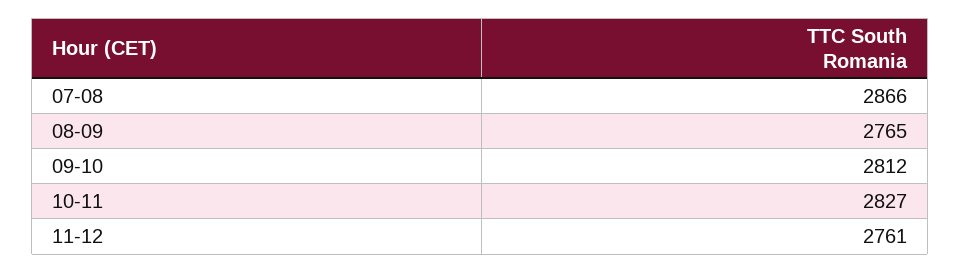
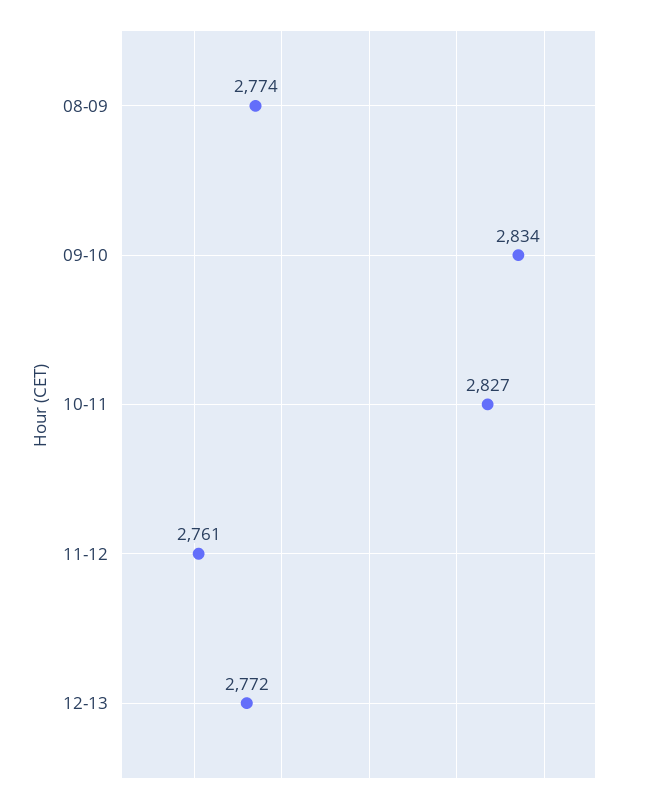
07-08: 2866 -> none
08-09: 2765 -> 2774
09-10: 2812 -> 2834
12-13: none -> 2772

